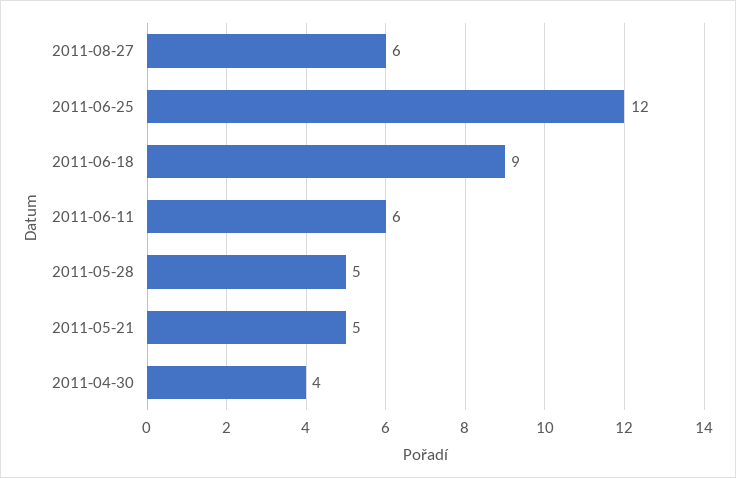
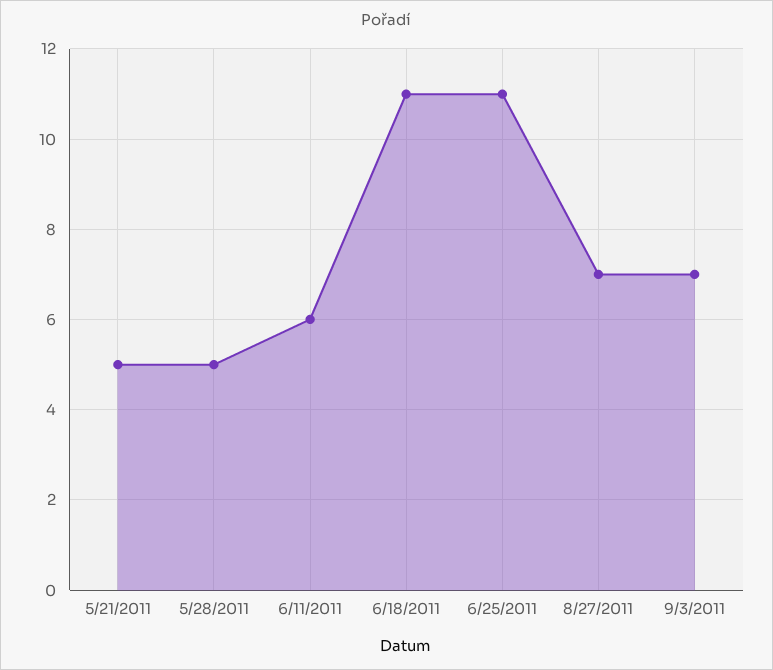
2011-08-27: 6 -> 7
2011-06-25: 12 -> 11
2011-06-18: 9 -> 11
2011-04-30: 4 -> none
9/3/2011: none -> 7

